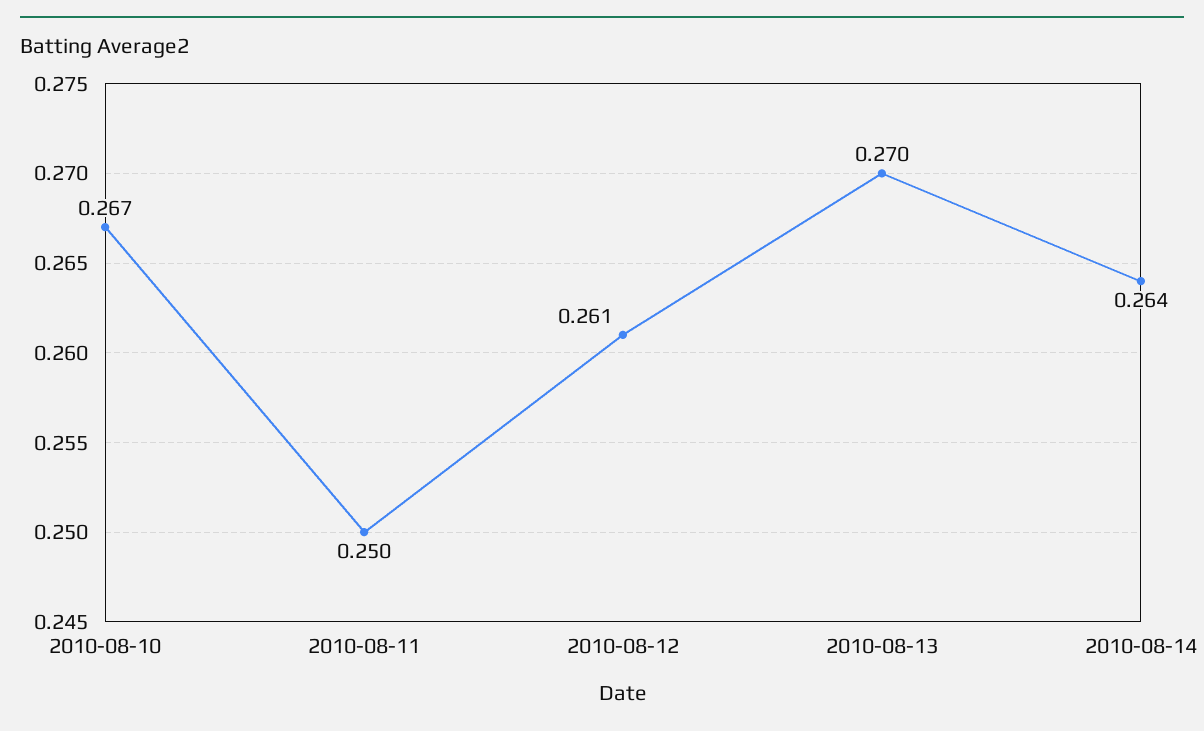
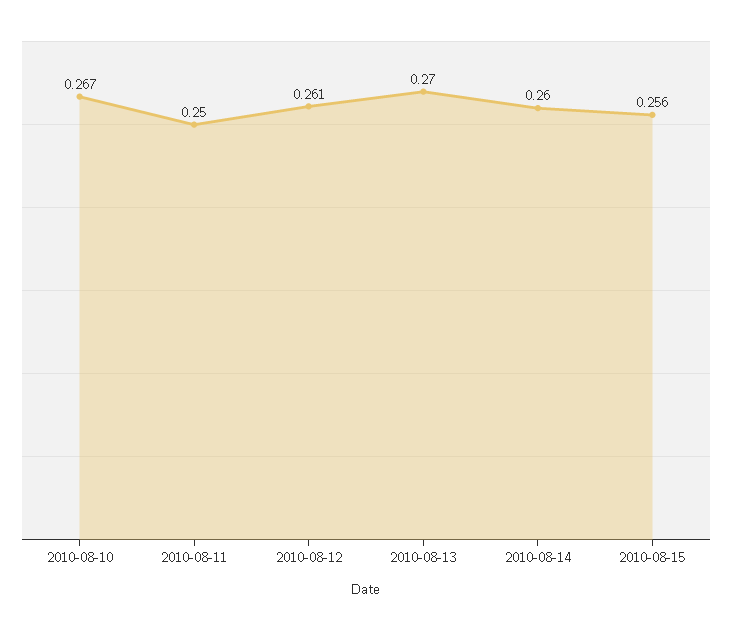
2010-08-14: 0.264 -> 0.26
2010-08-15: none -> 0.256

